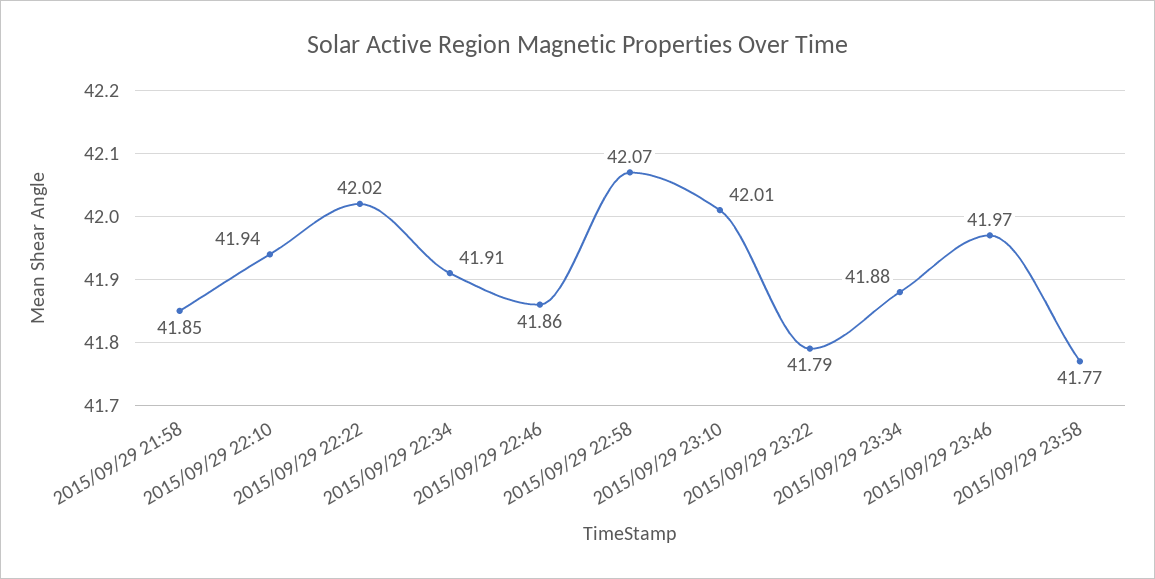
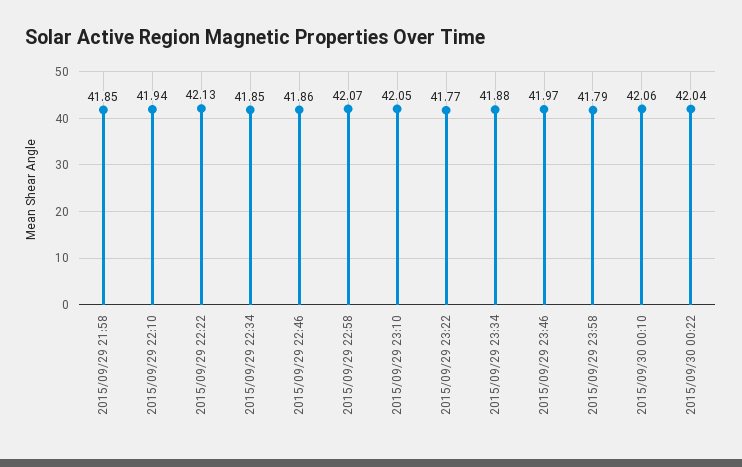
2015/09/29 22:22: 42.02 -> 42.13
2015/09/29 22:34: 41.91 -> 41.85
2015/09/29 23:10: 42.01 -> 42.05
2015/09/29 23:22: 41.79 -> 41.77
2015/09/29 23:58: 41.77 -> 41.79
2015/09/30 00:10: none -> 42.06
2015/09/30 00:22: none -> 42.04

